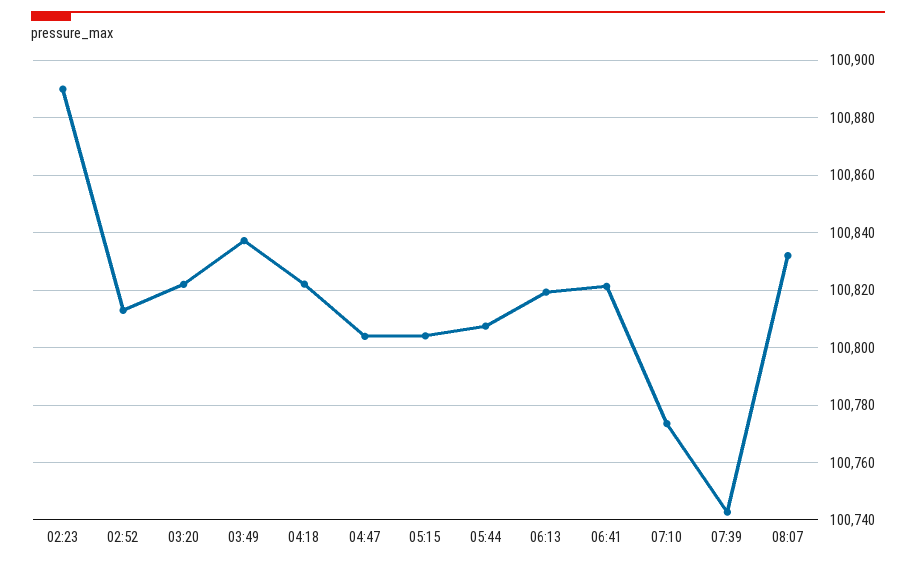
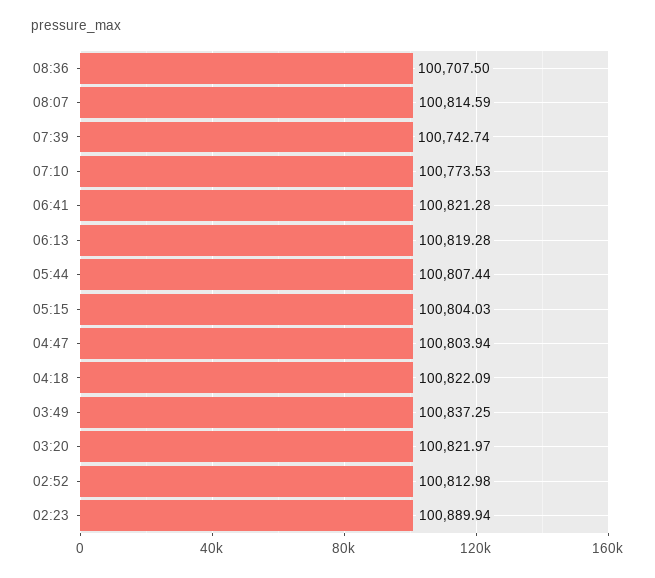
08:07: 100832.5 -> 100814.59
08:36: none -> 100707.5

